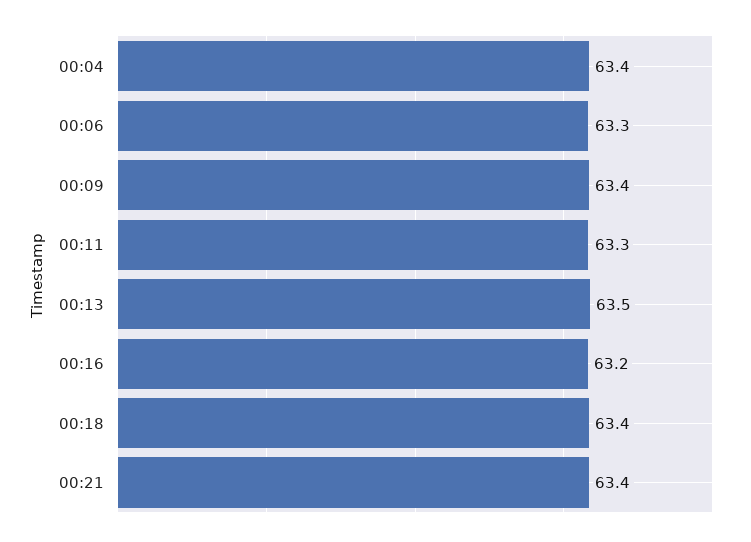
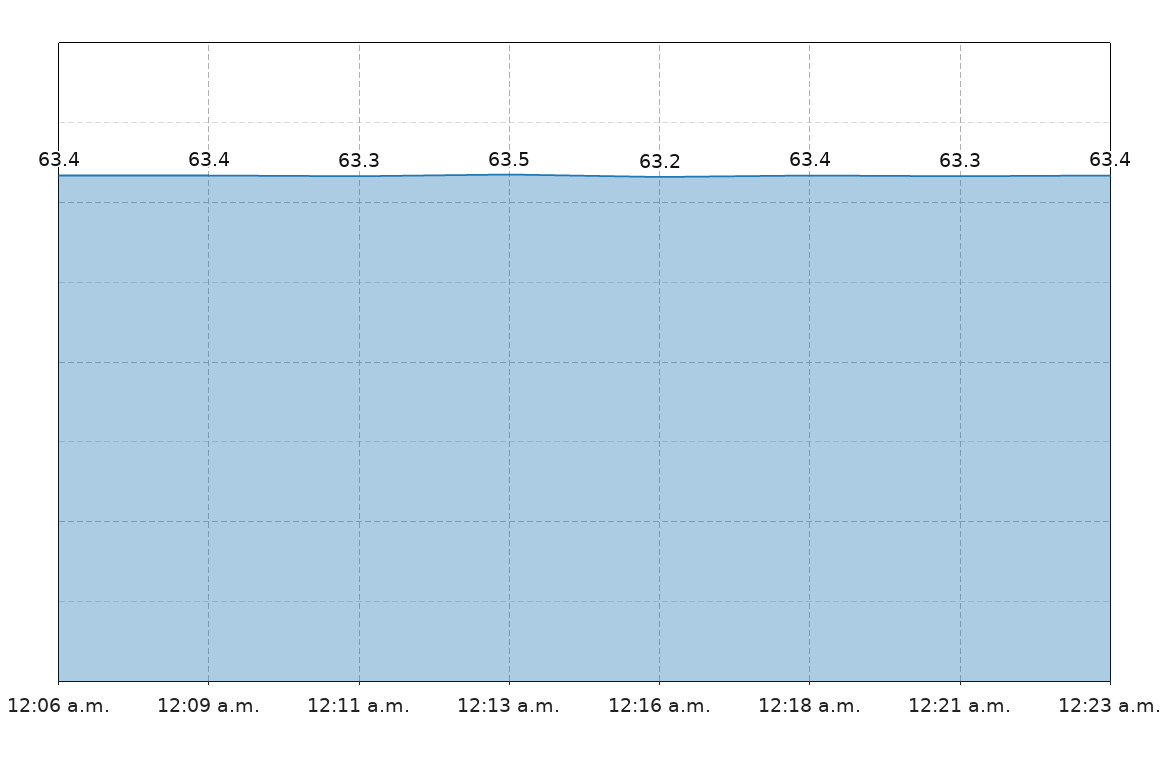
00:04: 63.4 -> none
00:06: 63.3 -> 63.4
00:21: 63.4 -> 63.3
12:23 a.m.: none -> 63.4

